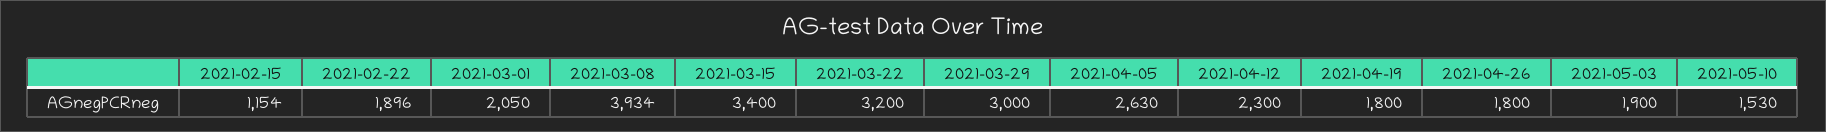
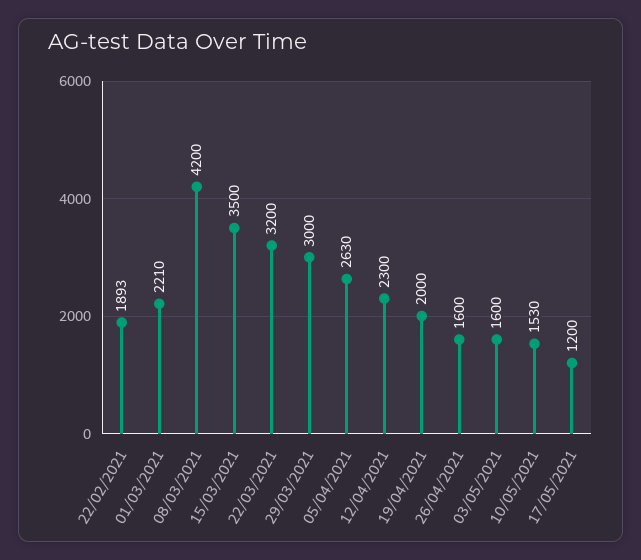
2021-02-15: 1154 -> none
2021-02-22: 1896 -> 1893
2021-03-01: 2050 -> 2210
2021-03-08: 3934 -> 4200
2021-03-15: 3400 -> 3500
2021-04-19: 1800 -> 2000
2021-04-26: 1800 -> 1600
2021-05-03: 1900 -> 1600
17/05/2021: none -> 1200

